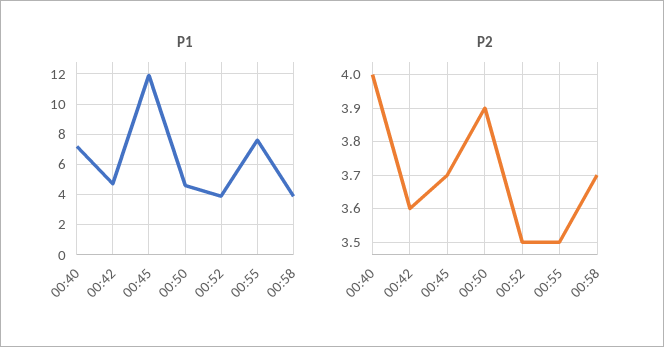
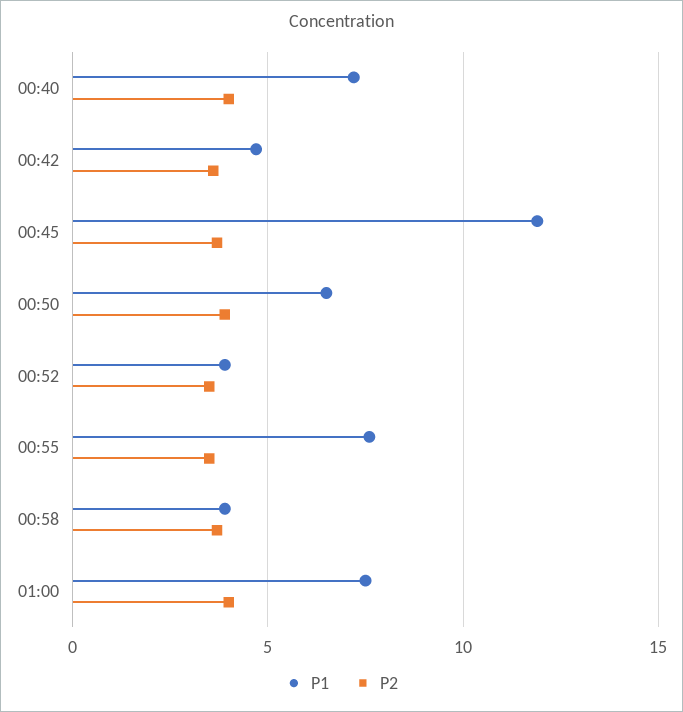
P1, 00:50: 4.5 -> 6.5
P1, 01:00: none -> 7.5
P2, 01:00: none -> 4

